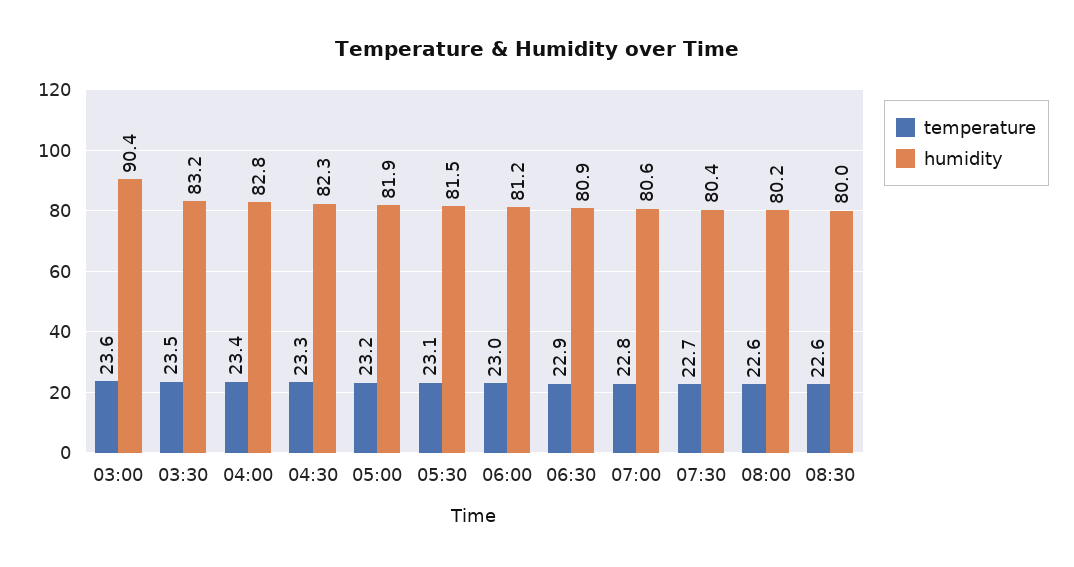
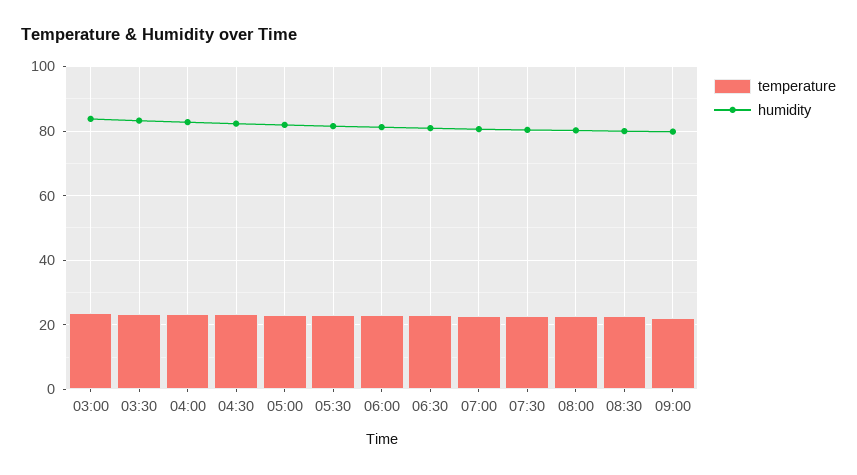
humidity, 03:00: 90.4 -> 84
temperature, 09:00: none -> 22
humidity, 09:00: none -> 80

